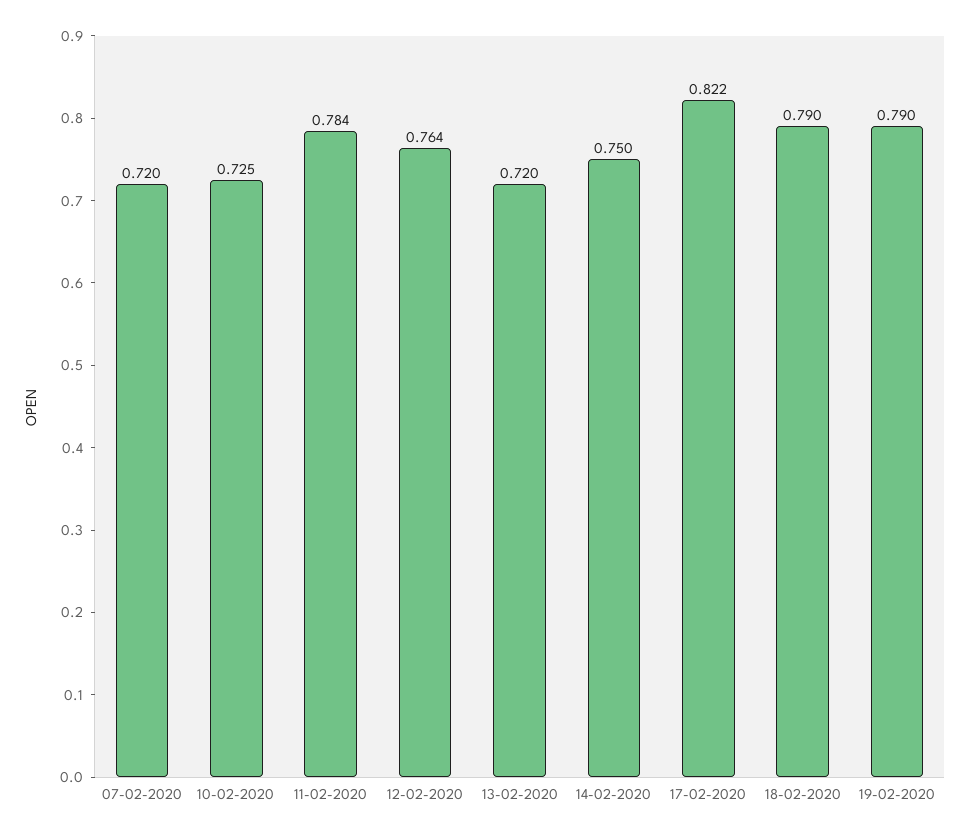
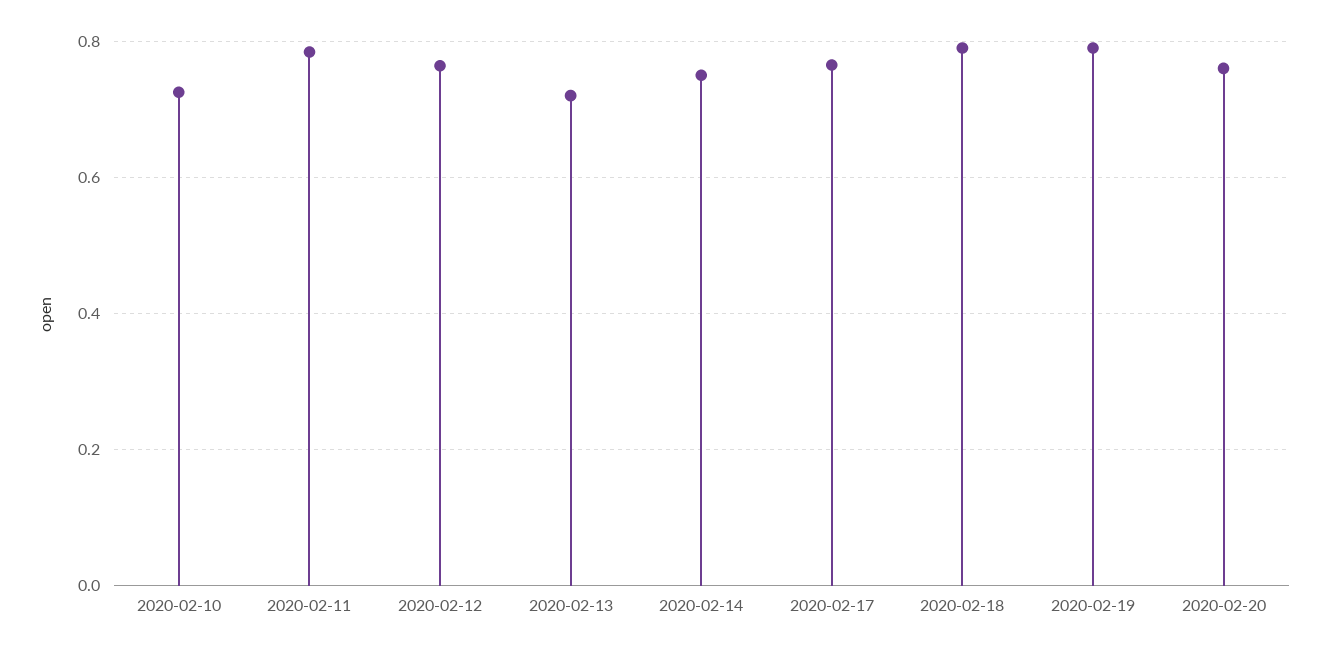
07-02-2020: 0.72 -> none
17-02-2020: 0.822 -> 0.76
2020-02-20: none -> 0.76

